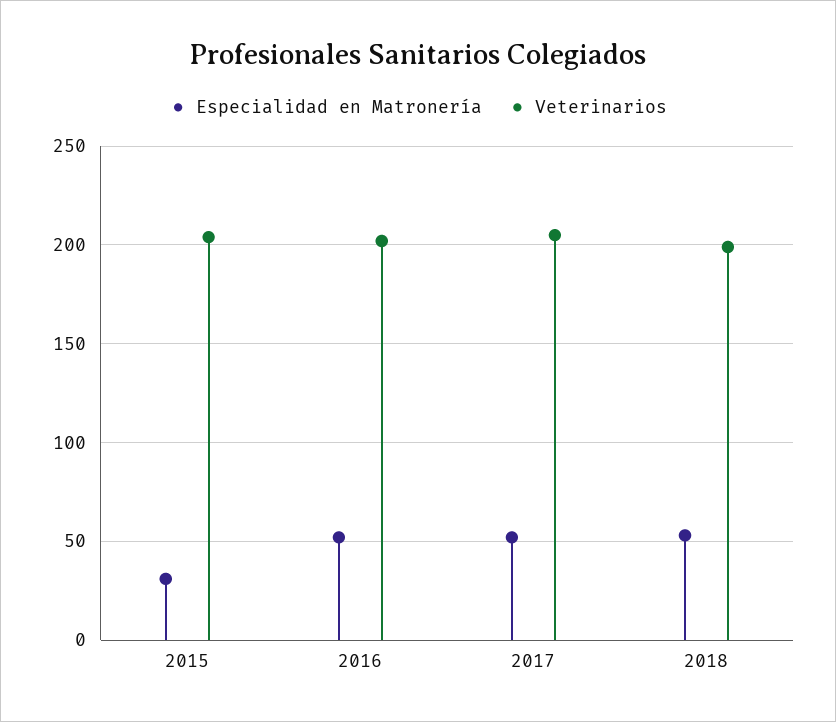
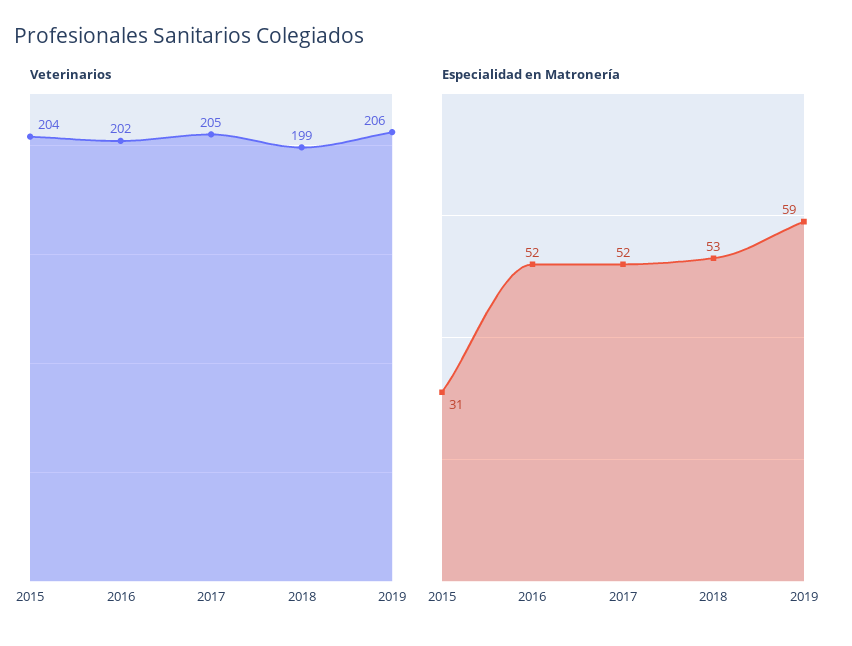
Veterinarios, 2019: none -> 206
Especialidad en Matronería, 2019: none -> 59

